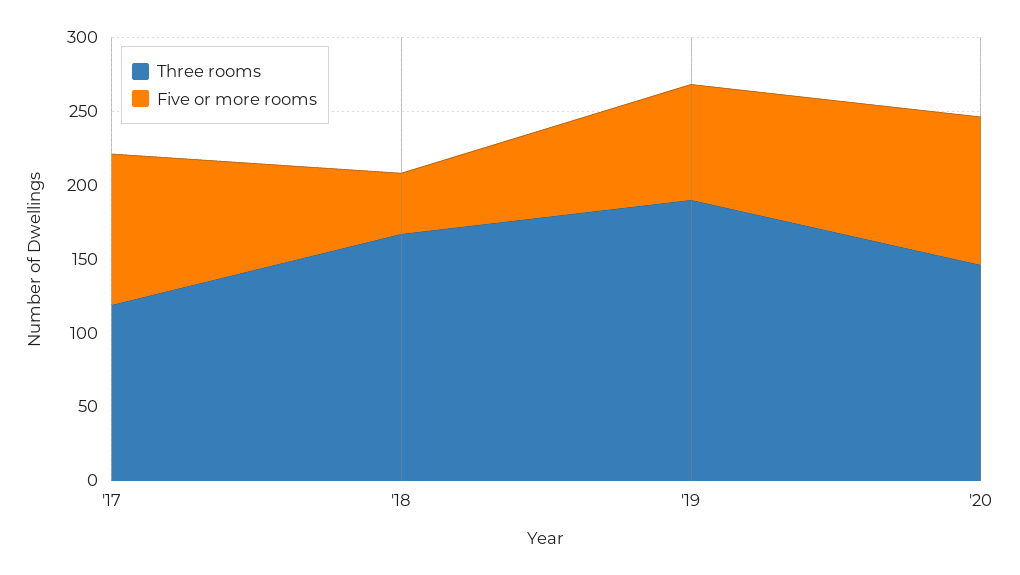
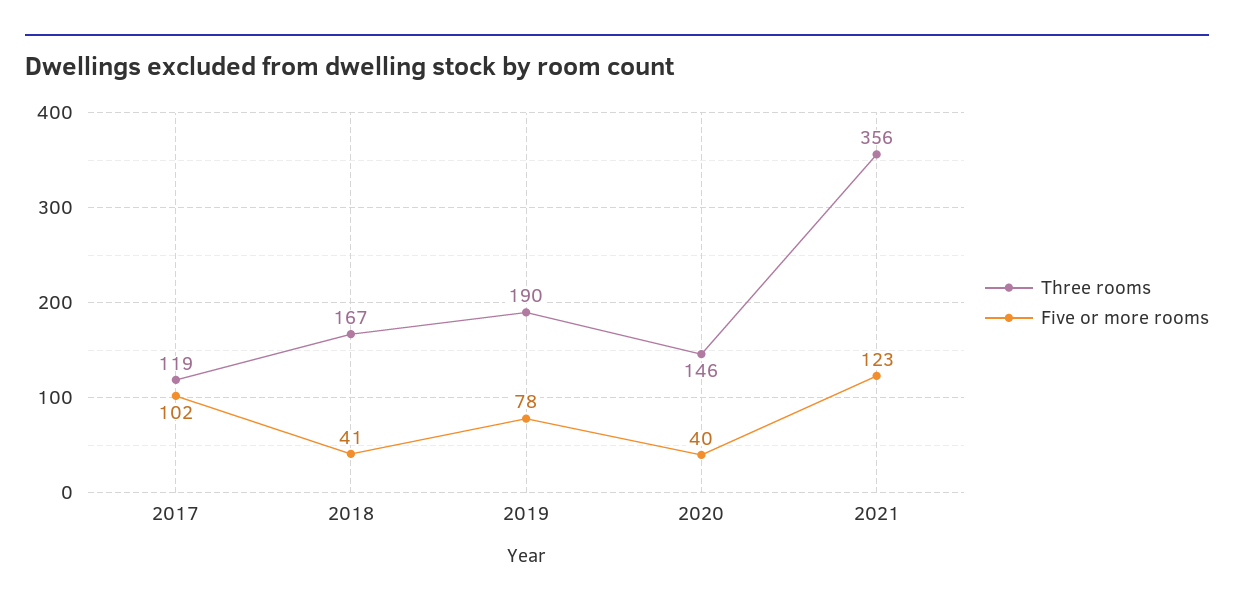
Five or more rooms, '20: 100 -> 40
Three rooms, 2021: none -> 356
Five or more rooms, 2021: none -> 123

